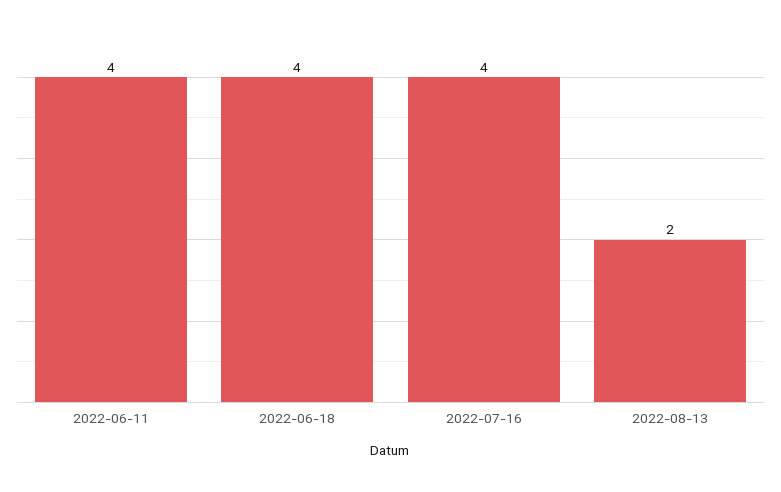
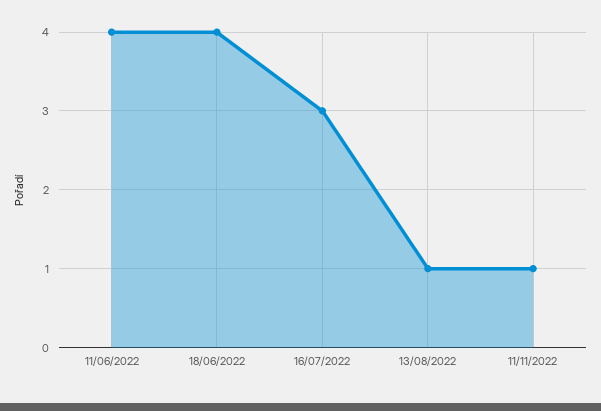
2022-07-16: 4 -> 3
2022-08-13: 2 -> 1
11/11/2022: none -> 1

